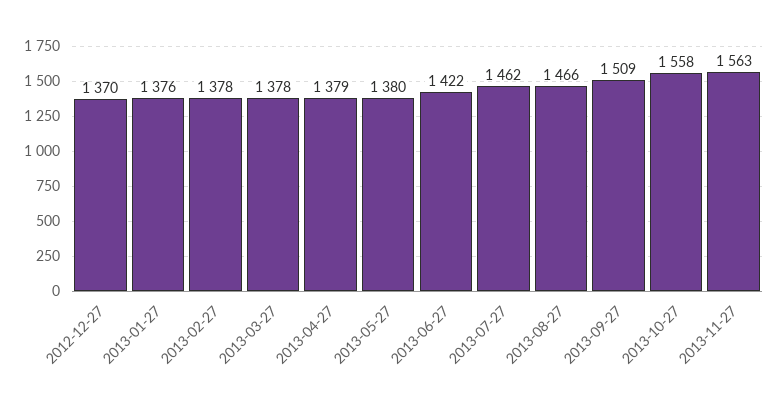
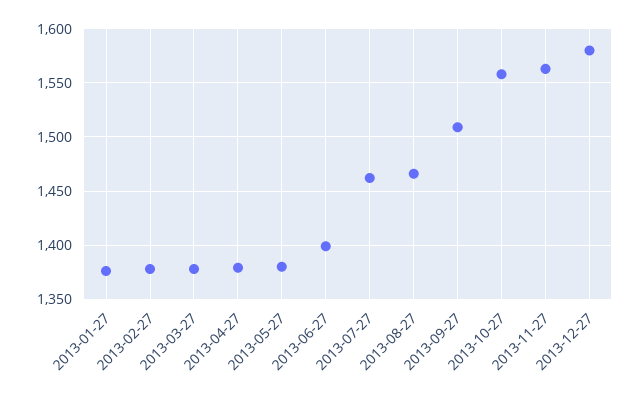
2012-12-27: 1370 -> none
2013-06-27: 1422 -> 1400
2013-12-27: none -> 1580

